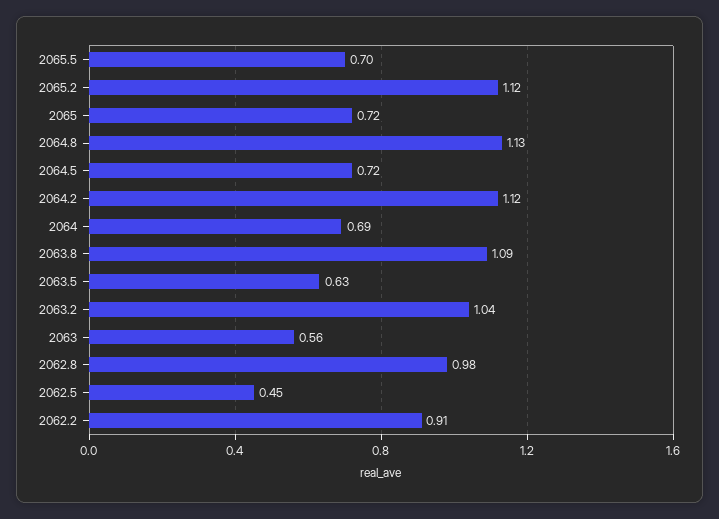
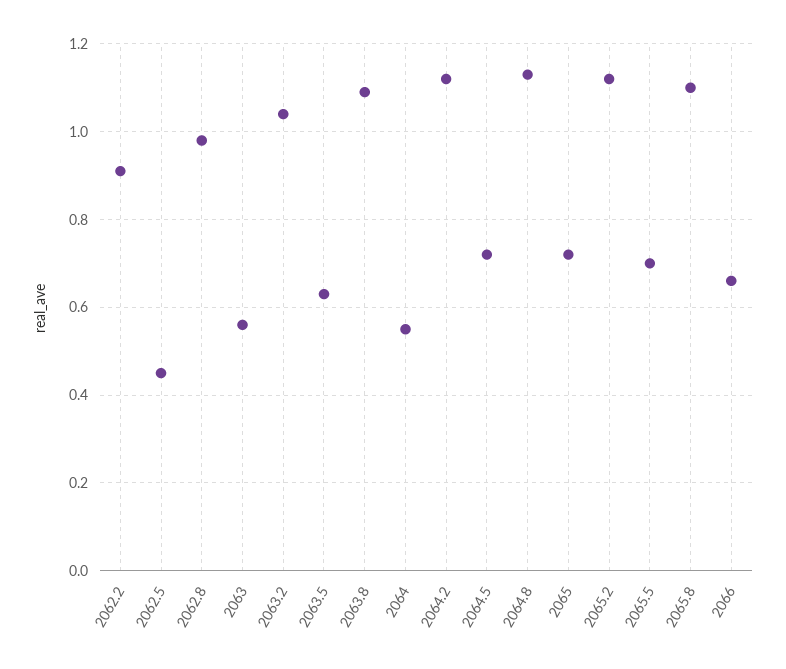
2064: 0.69 -> 0.55
2065.8: none -> 1.1
2066: none -> 0.65

